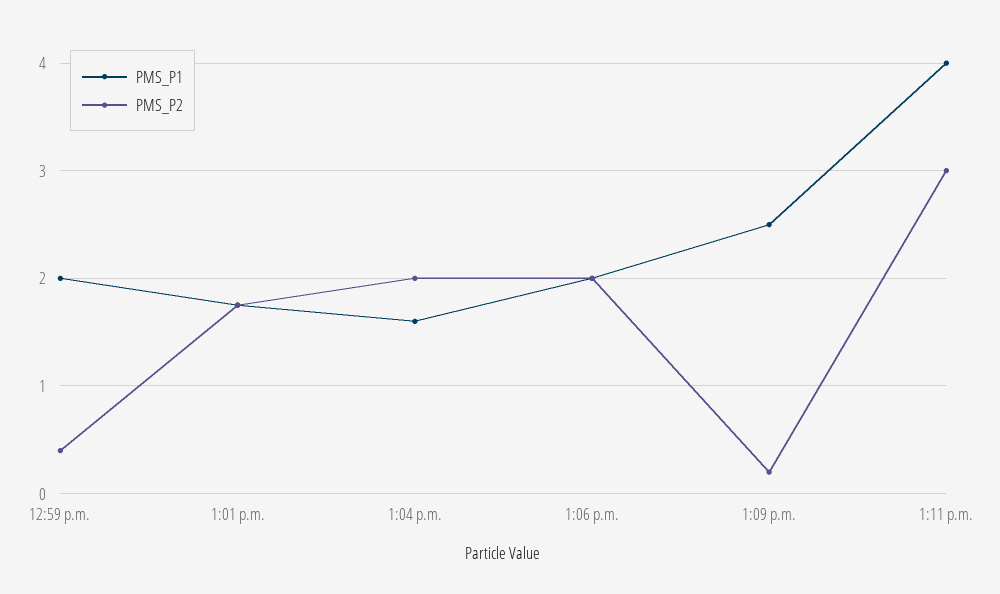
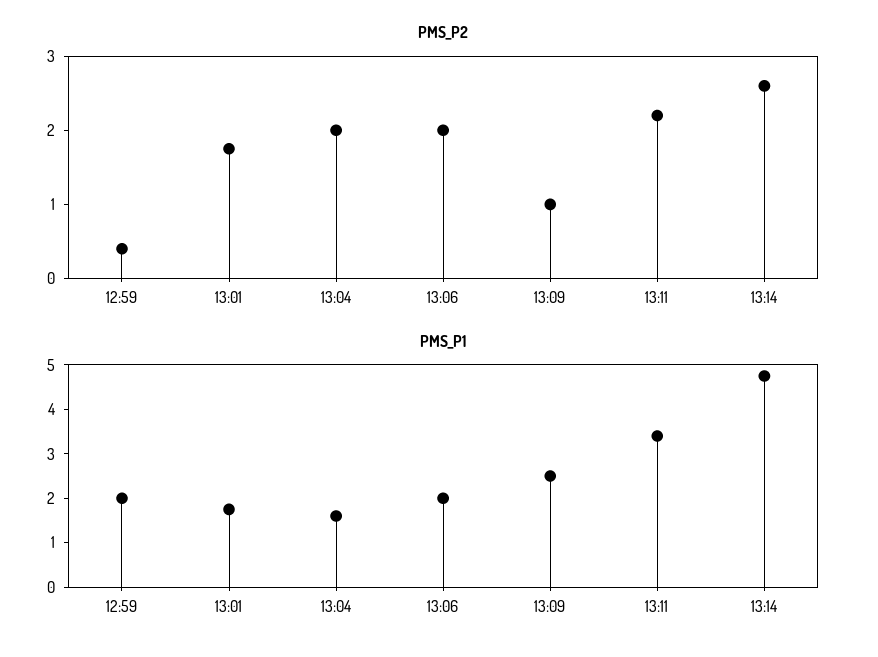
PMS_P2, 1:09 p.m.: 0.2 -> 1
PMS_P1, 1:11 p.m.: 4 -> 3.4
PMS_P2, 1:11 p.m.: 3 -> 2.2
PMS_P2, 13:14: none -> 2.6
PMS_P1, 13:14: none -> 4.8

